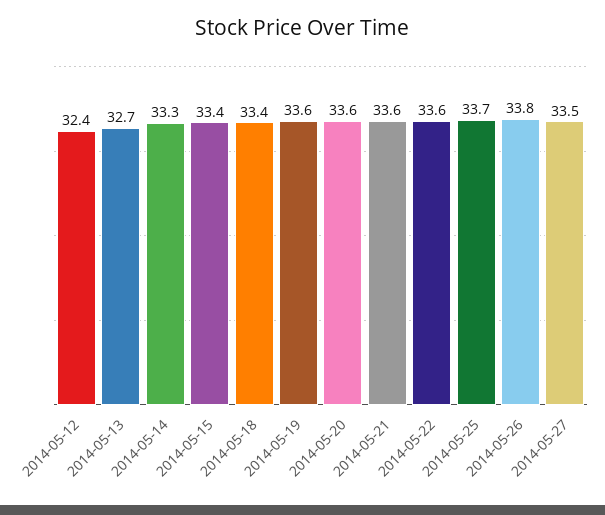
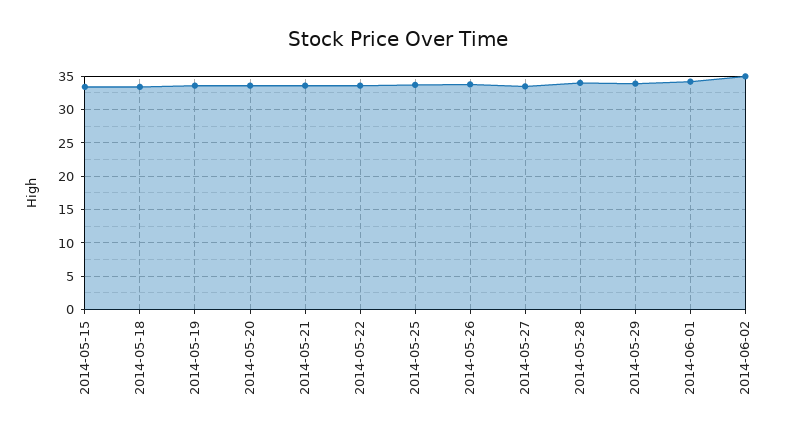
2014-05-12: 32.4 -> none
2014-05-13: 32.7 -> none
2014-05-14: 33.3 -> none
2014-05-28: none -> 34
2014-05-29: none -> 34
2014-06-01: none -> 34
2014-06-02: none -> 35

